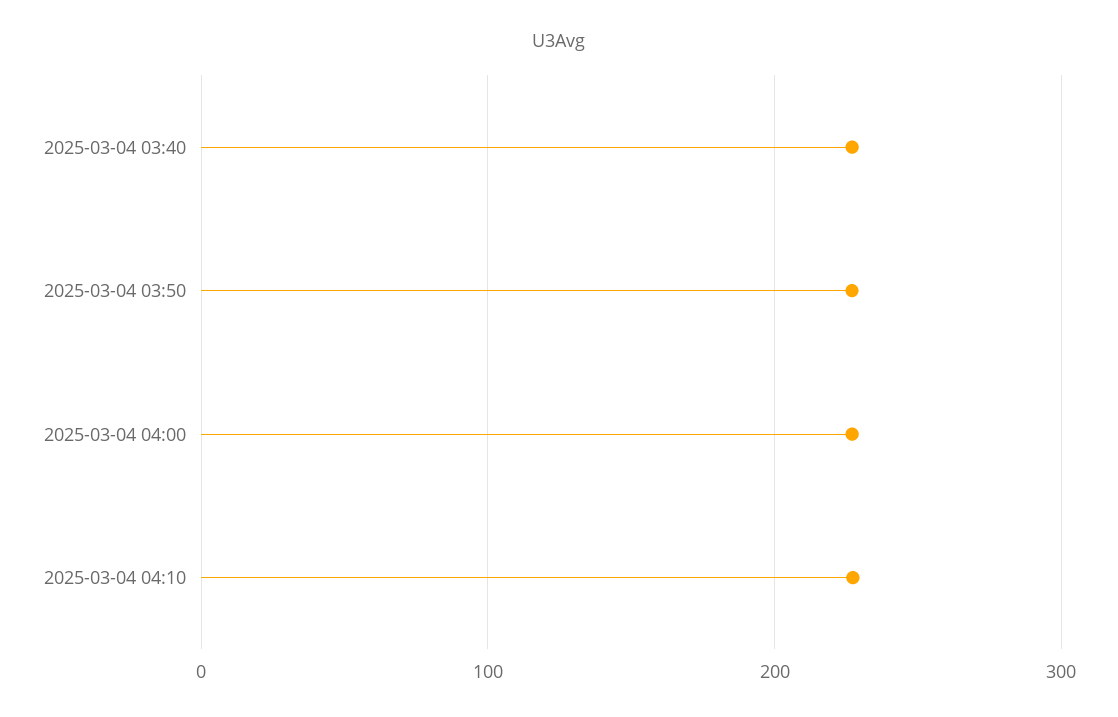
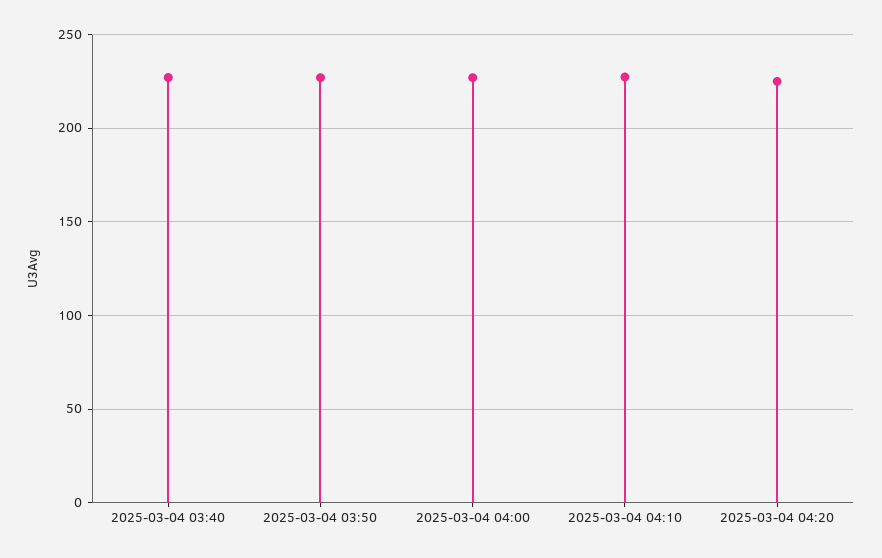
2025-03-04 04:20: none -> 225

